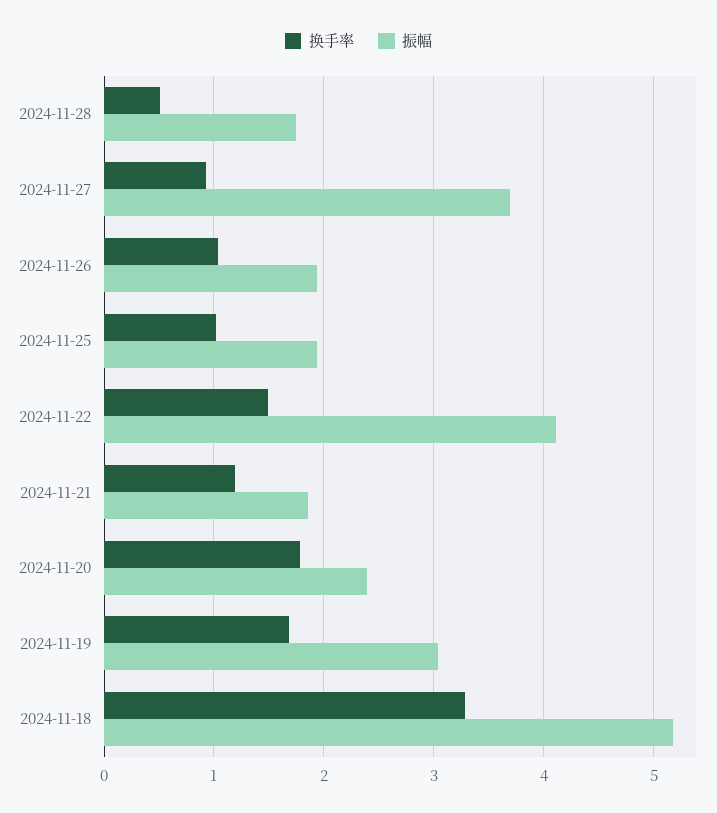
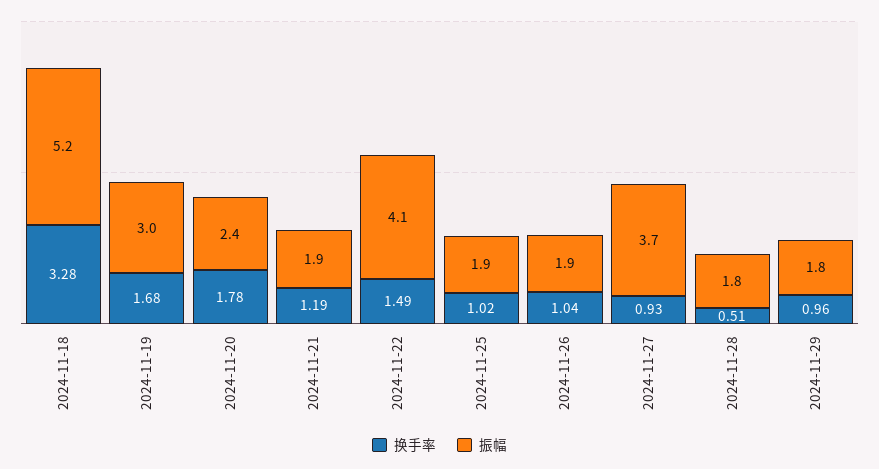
换手率, 2024-11-29: none -> 0.96
振幅, 2024-11-29: none -> 1.8

